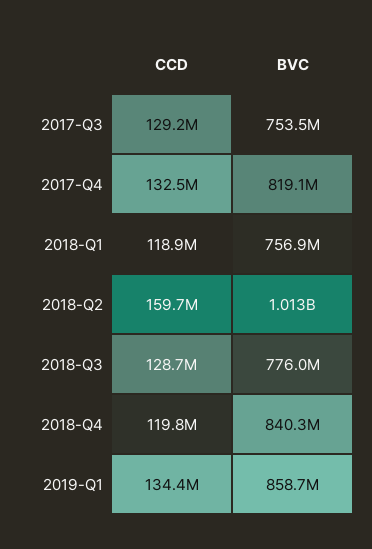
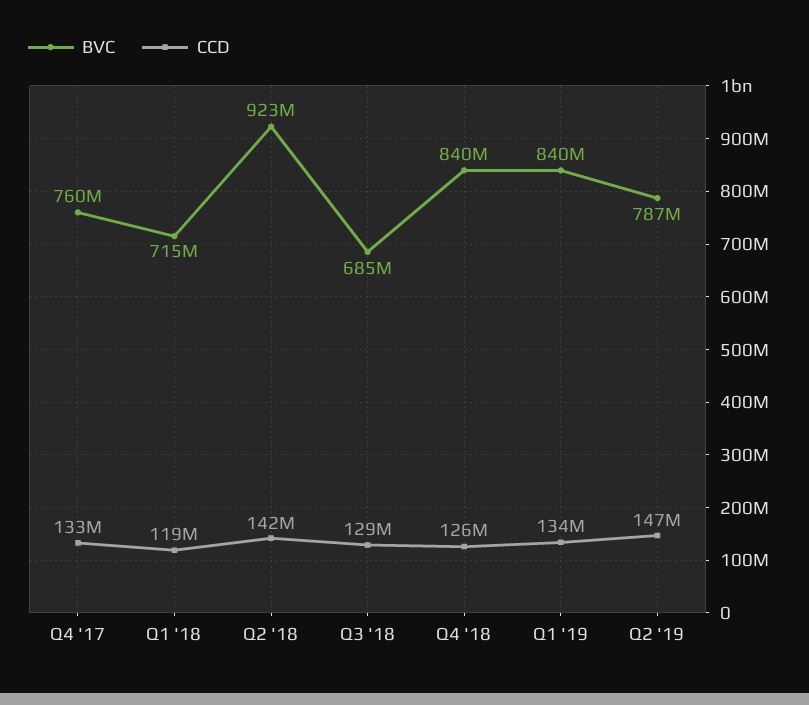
CCD, 2017-Q3: 129200000 -> none
BVC, 2017-Q3: 753500000 -> none
BVC, 2017-Q4: 819100000 -> 760000000
BVC, 2018-Q1: 756900000 -> 715000000
CCD, 2018-Q2: 159700000 -> 142000000
BVC, 2018-Q2: 1013000000 -> 923000000
BVC, 2018-Q3: 776000000 -> 685000000
CCD, 2018-Q4: 119800000 -> 126000000
BVC, 2019-Q1: 858700000 -> 840000000
BVC, Q2 '19: none -> 787000000
CCD, Q2 '19: none -> 147000000

